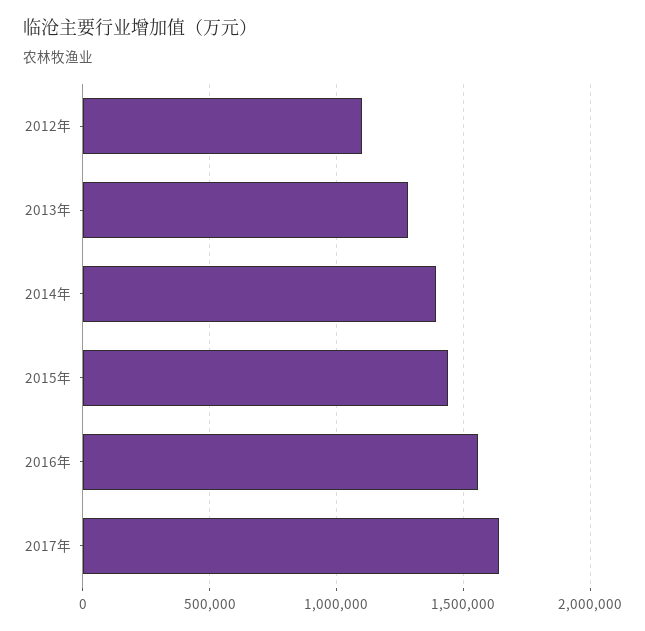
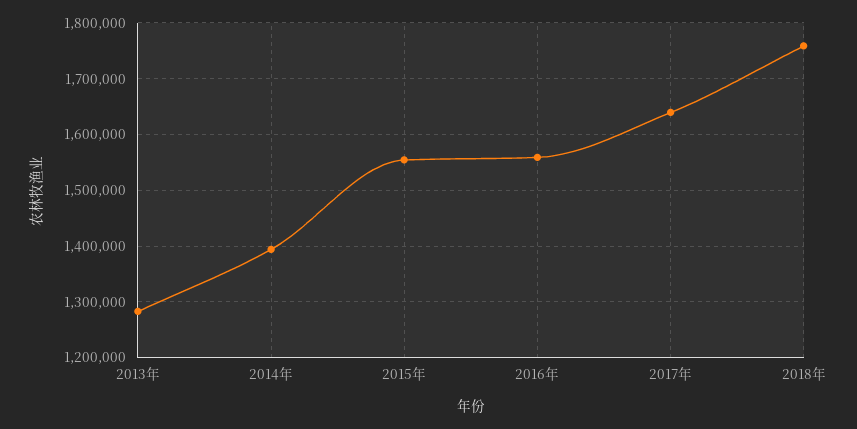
2012年: 1100000 -> none
2015年: 1450000 -> 1560000
2018年: none -> 1760000

